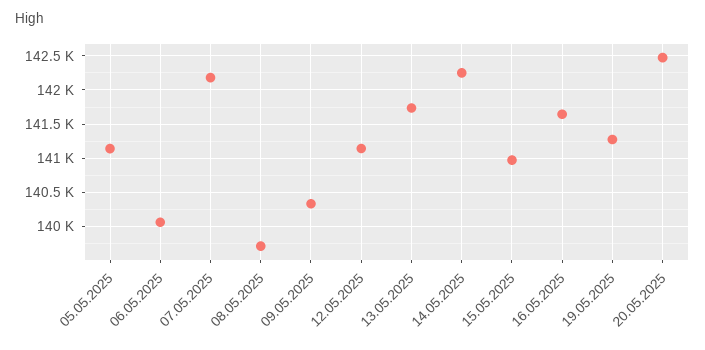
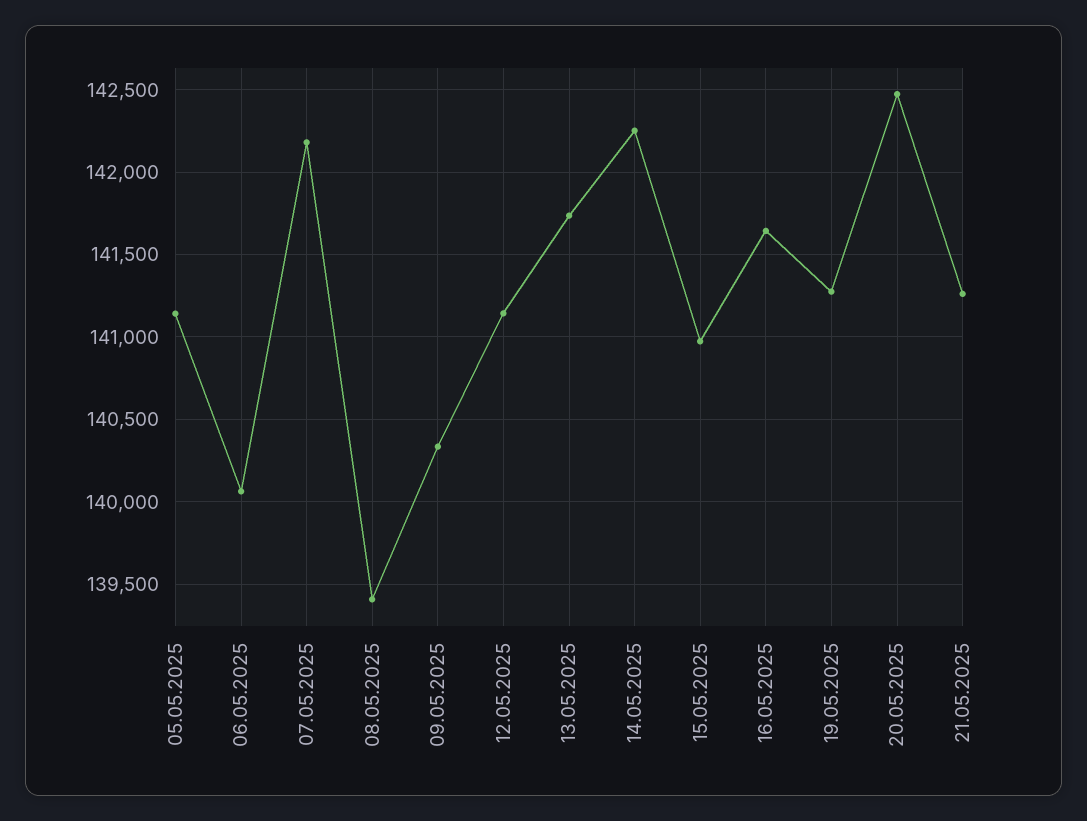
08.05.2025: 139700 -> 139400
21.05.2025: none -> 141250

